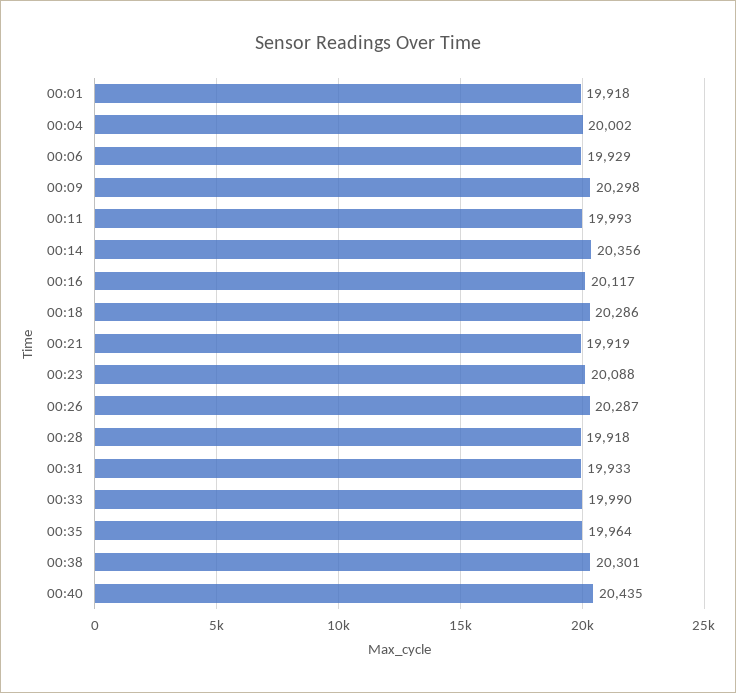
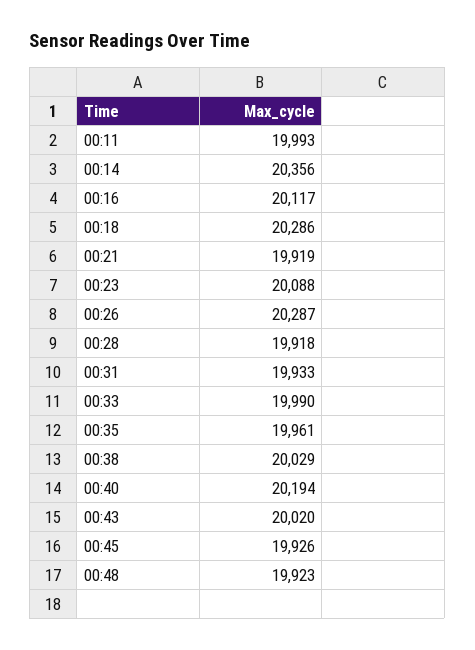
00:01: 19918 -> none
00:04: 20002 -> none
00:06: 19929 -> none
00:09: 20298 -> none
00:35: 19964 -> 19961
00:38: 20301 -> 20029
00:40: 20435 -> 20194
00:43: none -> 20020
00:45: none -> 19926
00:48: none -> 19923

